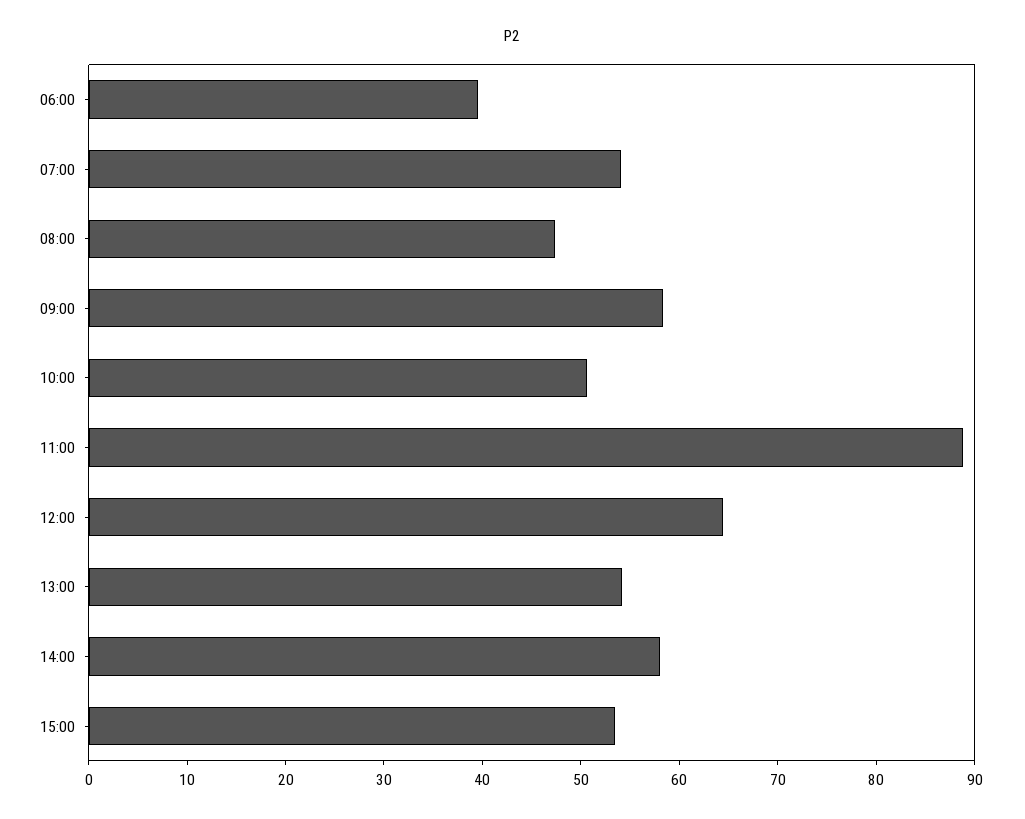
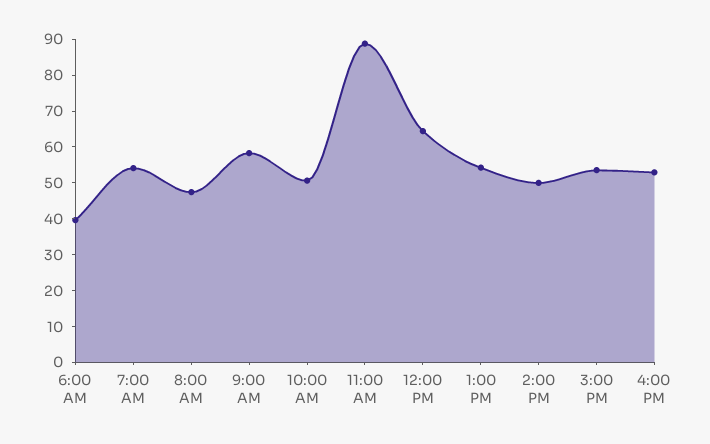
14:00: 58 -> 50
4:00 PM: none -> 52.5

